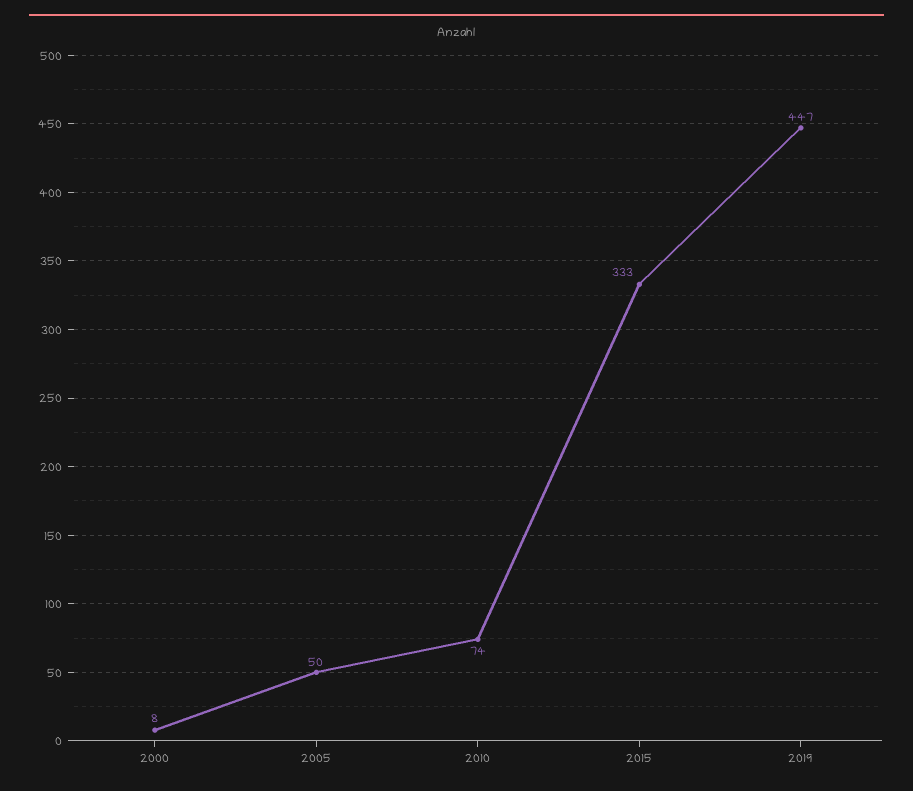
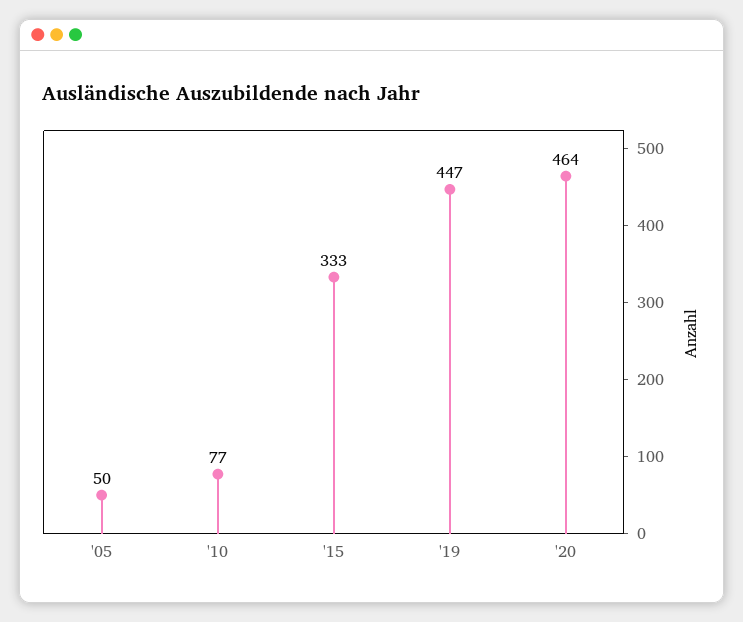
2000: 8 -> none
2010: 74 -> 77
'20: none -> 464

